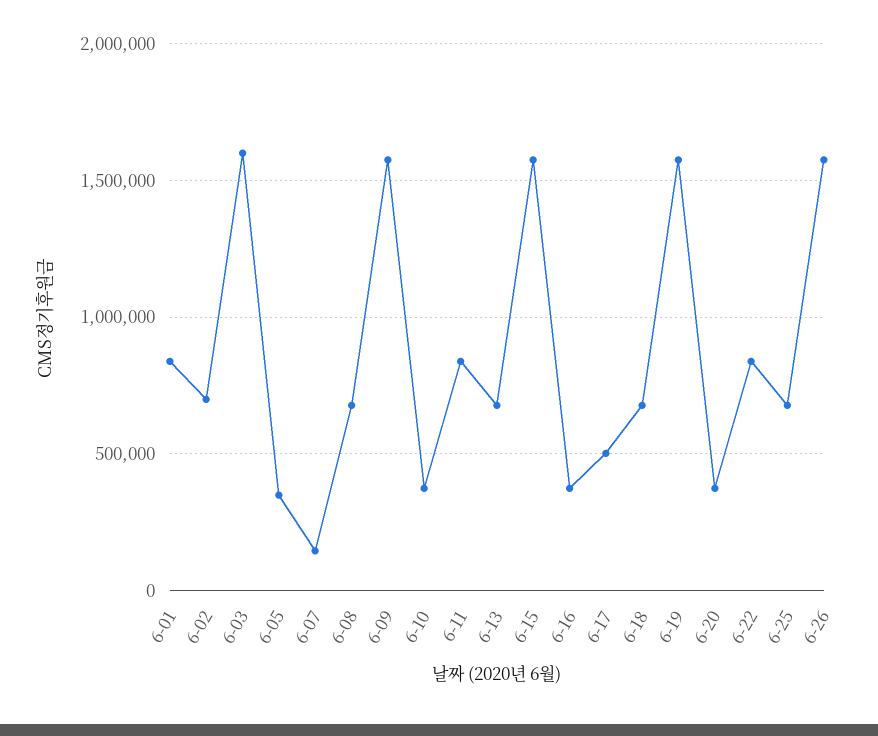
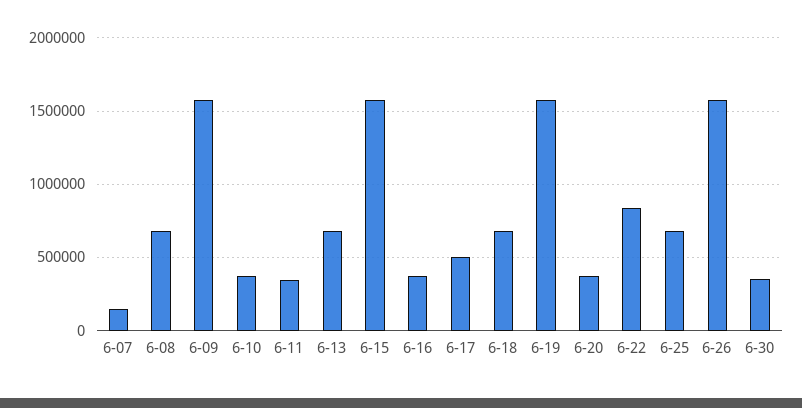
6-01: 850000 -> none
6-02: 700000 -> none
6-03: 1600000 -> none
6-05: 350000 -> none
6-11: 850000 -> 350000
6-30: none -> 350000

